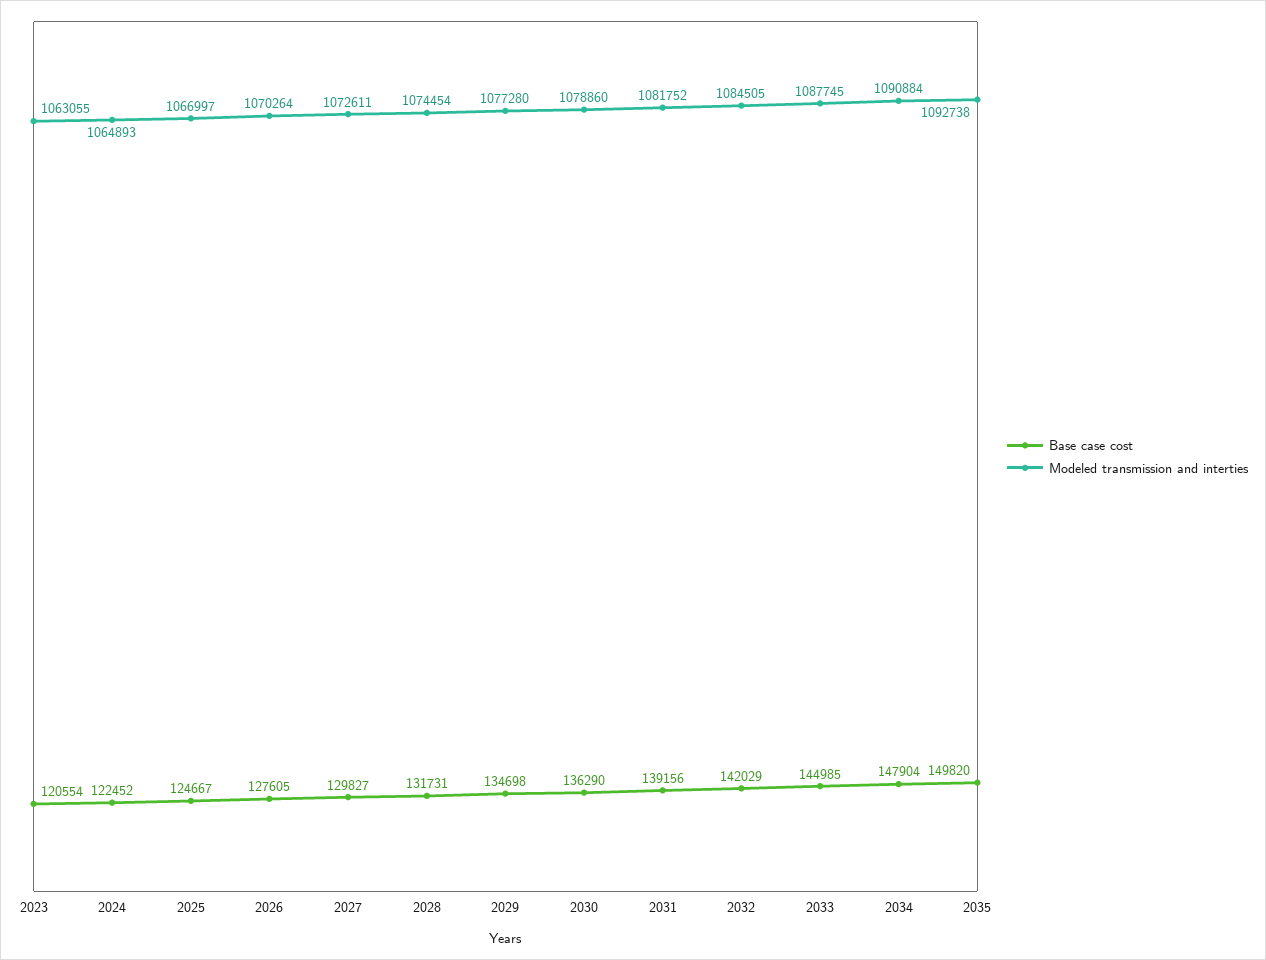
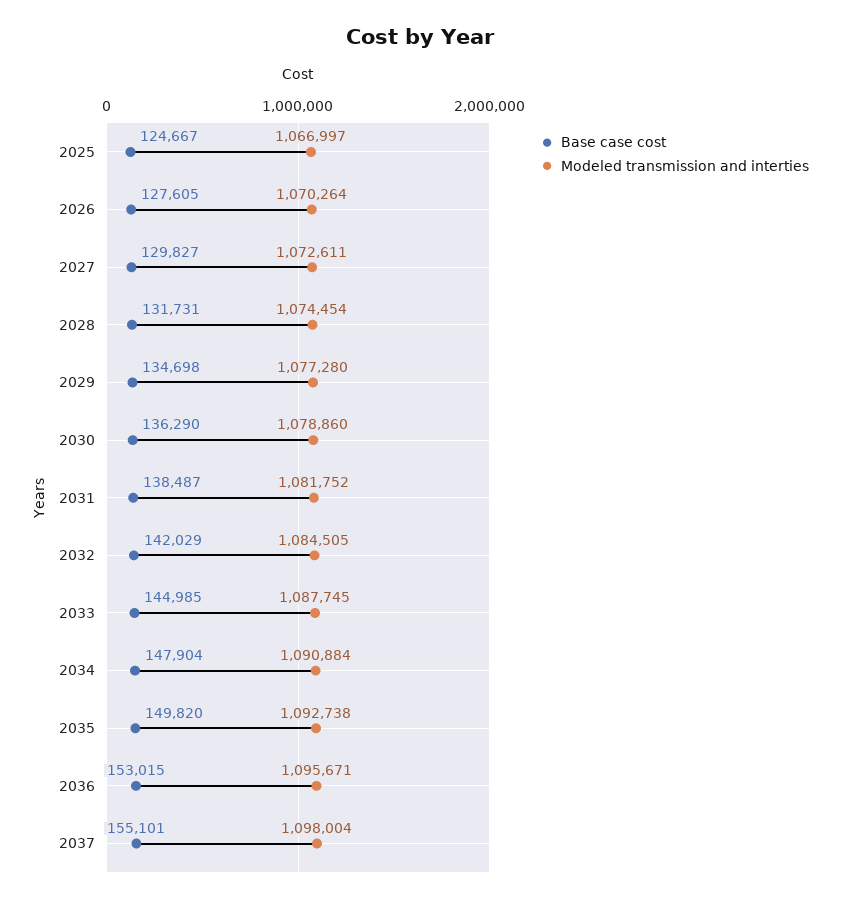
Base case cost, 2023: 120554 -> none
Modeled transmission and interties, 2023: 1063055 -> none
Base case cost, 2024: 122452 -> none
Modeled transmission and interties, 2024: 1064893 -> none
Base case cost, 2031: 139156 -> 138487
Base case cost, 2036: none -> 153015
Modeled transmission and interties, 2036: none -> 1095671
Base case cost, 2037: none -> 155101
Modeled transmission and interties, 2037: none -> 1098004

